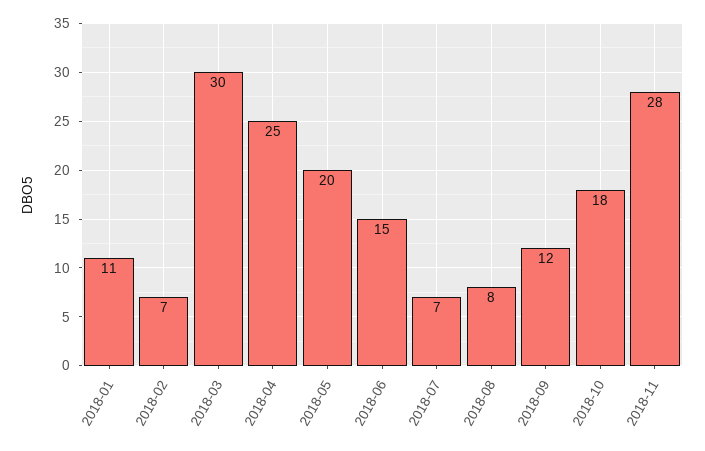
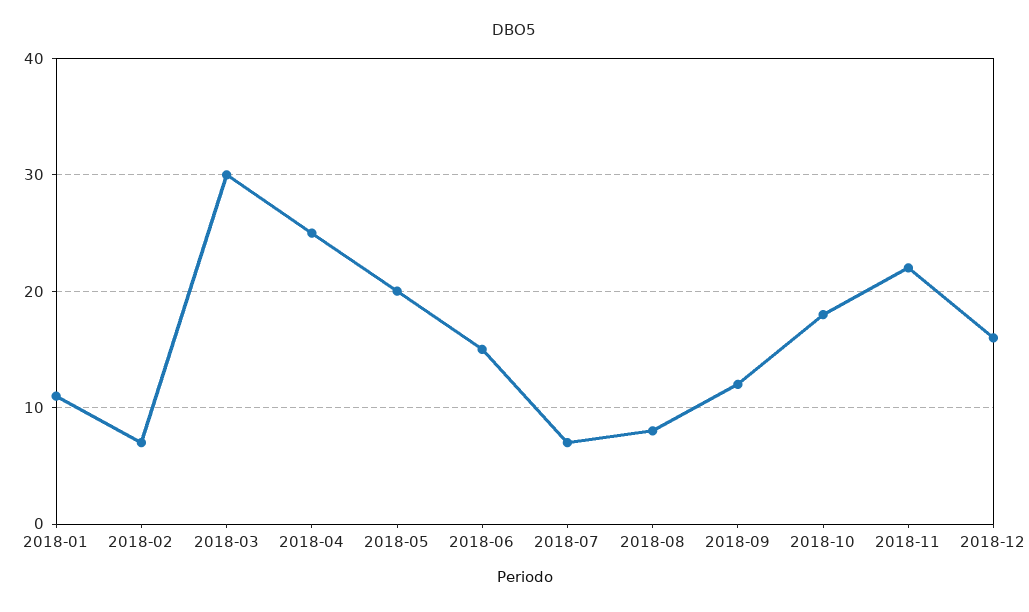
2018-11: 28 -> 22
2018-12: none -> 16

